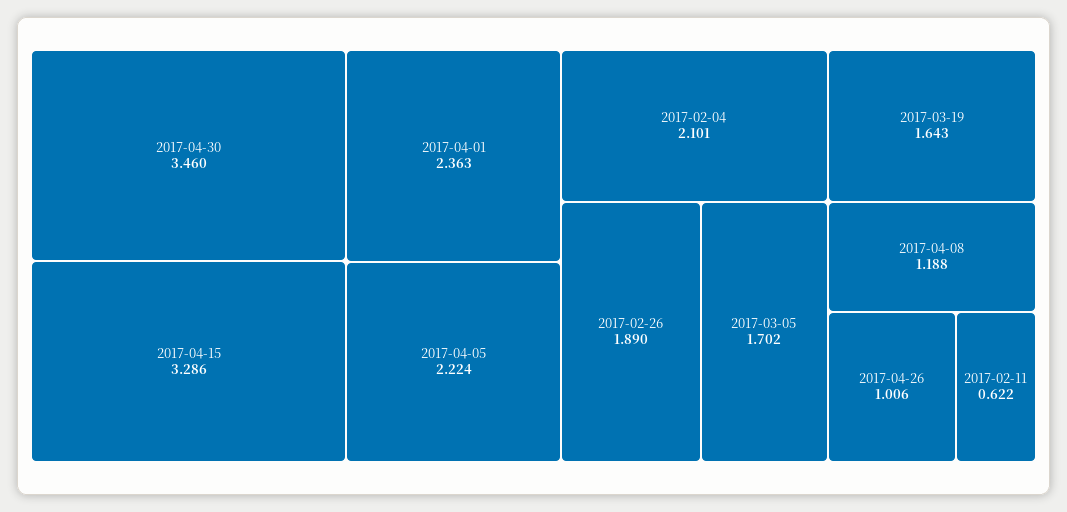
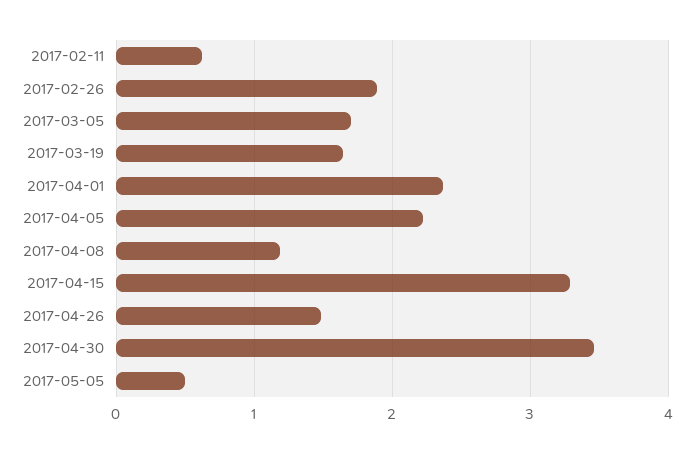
2017-02-04: 2.101 -> none
2017-04-26: 1.006 -> 1.5
2017-05-05: none -> 0.5

